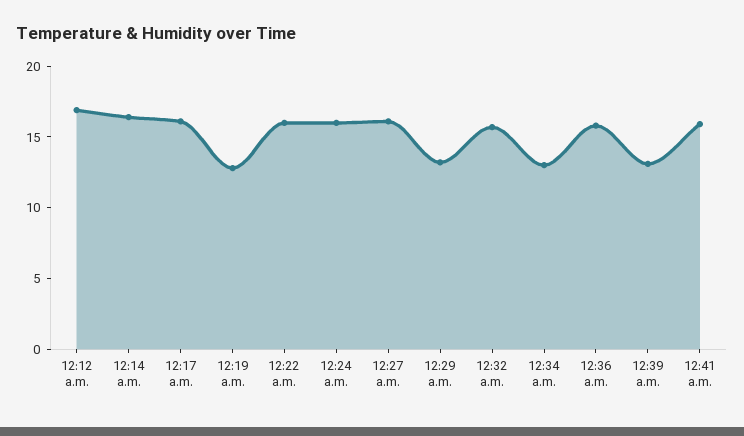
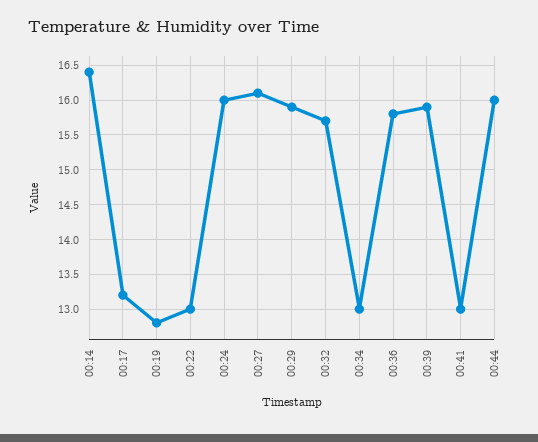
12:12 a.m.: 17 -> none
12:17 a.m.: 16 -> 13.2
12:22 a.m.: 16 -> 13
12:29 a.m.: 13 -> 15.9
12:39 a.m.: 13 -> 15.9
12:41 a.m.: 16 -> 13
00:44: none -> 16

